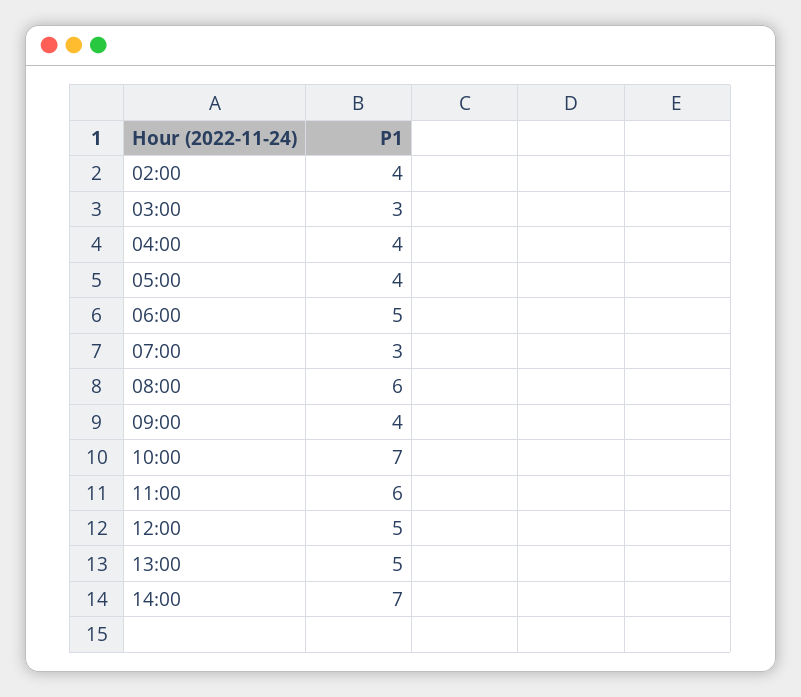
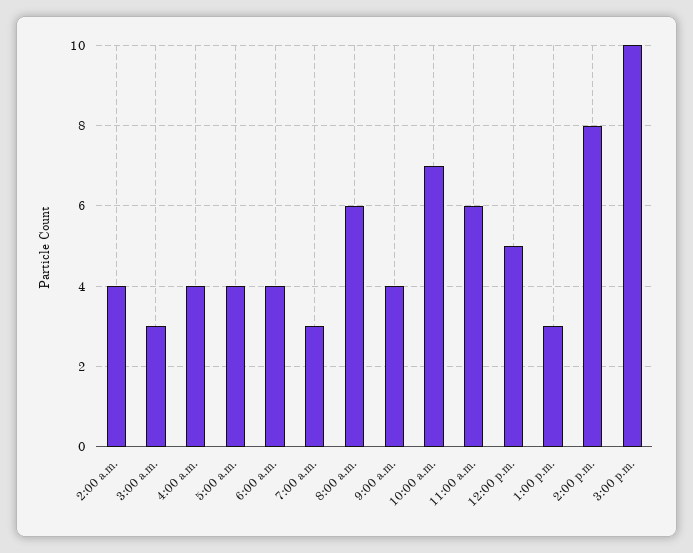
06:00: 5 -> 4
13:00: 5 -> 3
14:00: 7 -> 8
3:00 p.m.: none -> 10

